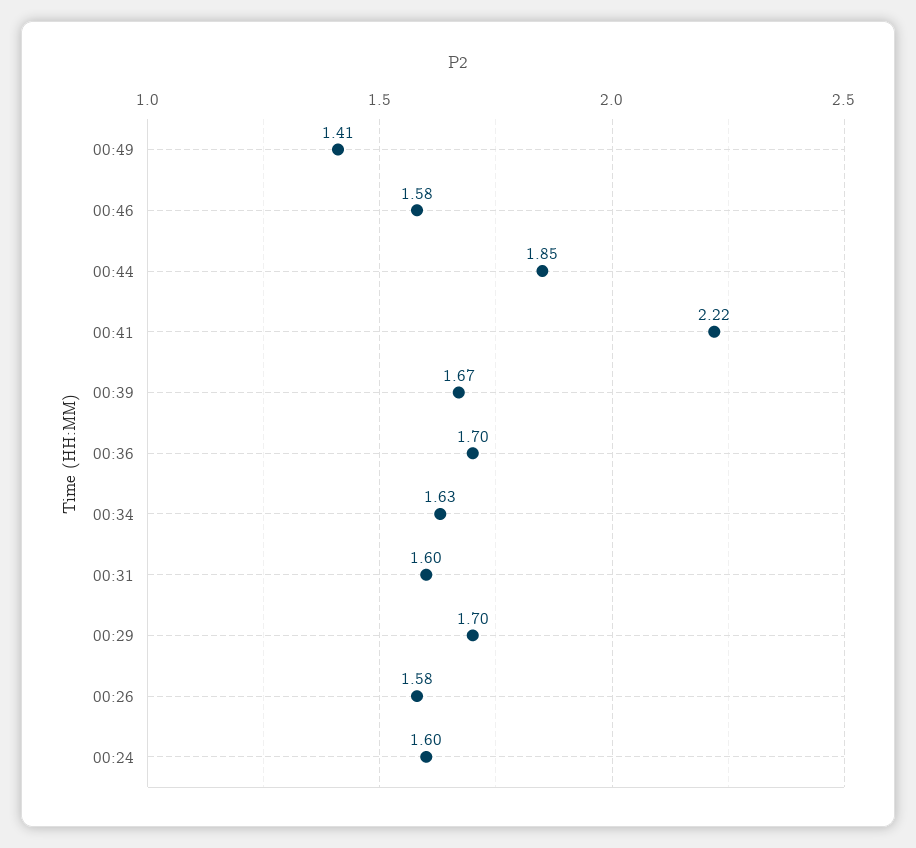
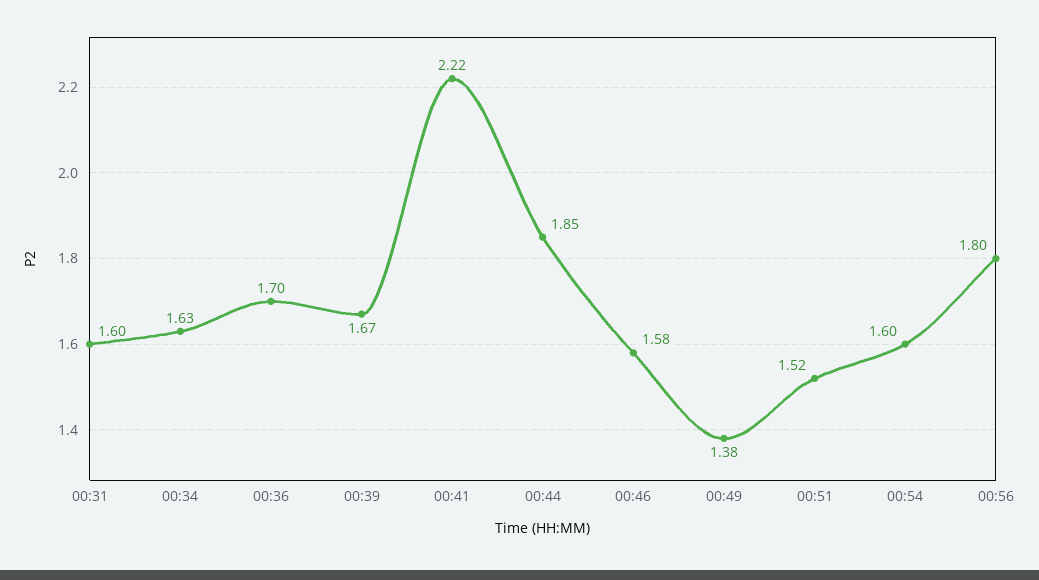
00:49: 1.41 -> 1.38
00:29: 1.7 -> none
00:26: 1.58 -> none
00:24: 1.6 -> none
00:51: none -> 1.52
00:54: none -> 1.6
00:56: none -> 1.8

